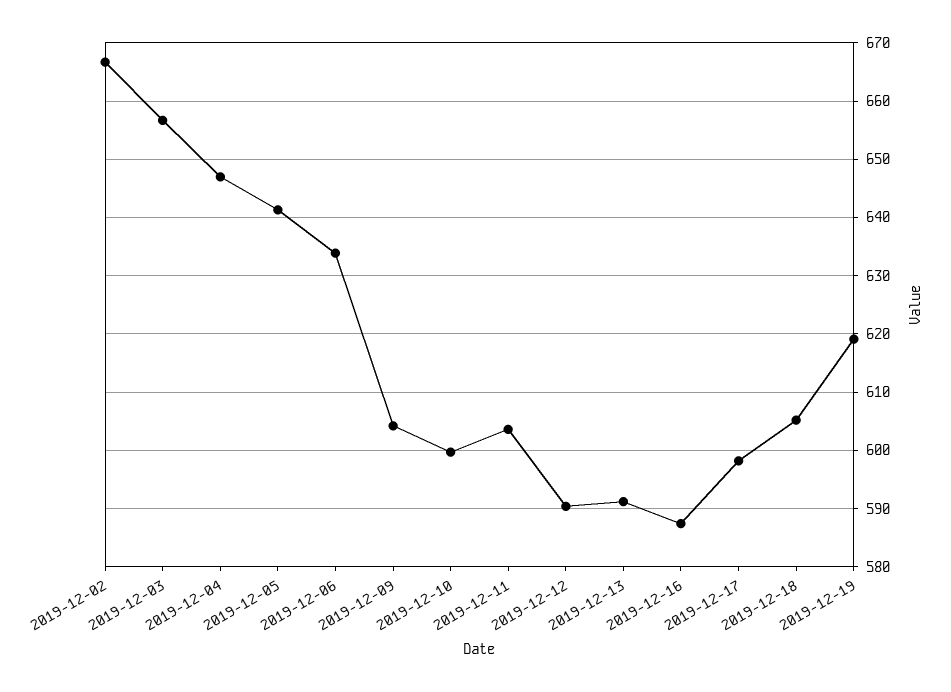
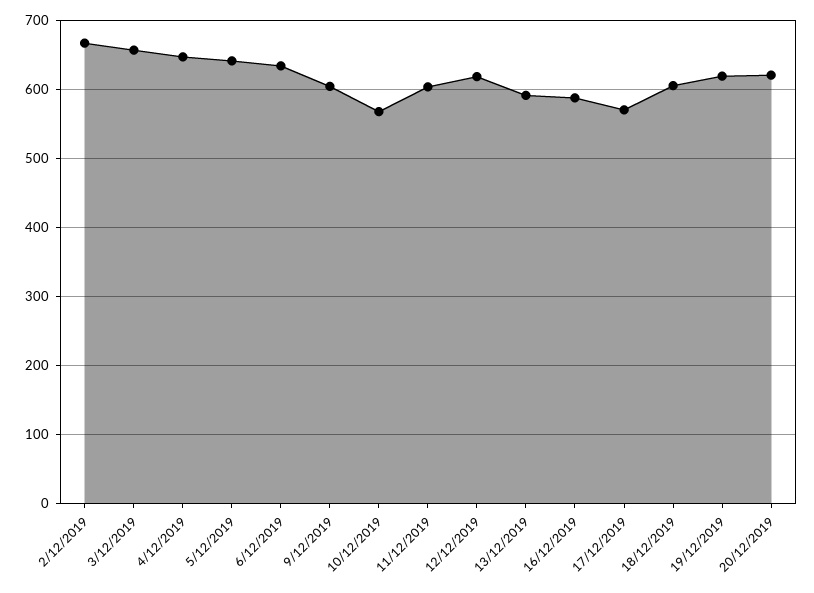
2019-12-10: 600 -> 570
2019-12-12: 590 -> 620
2019-12-17: 598 -> 570
20/12/2019: none -> 620

